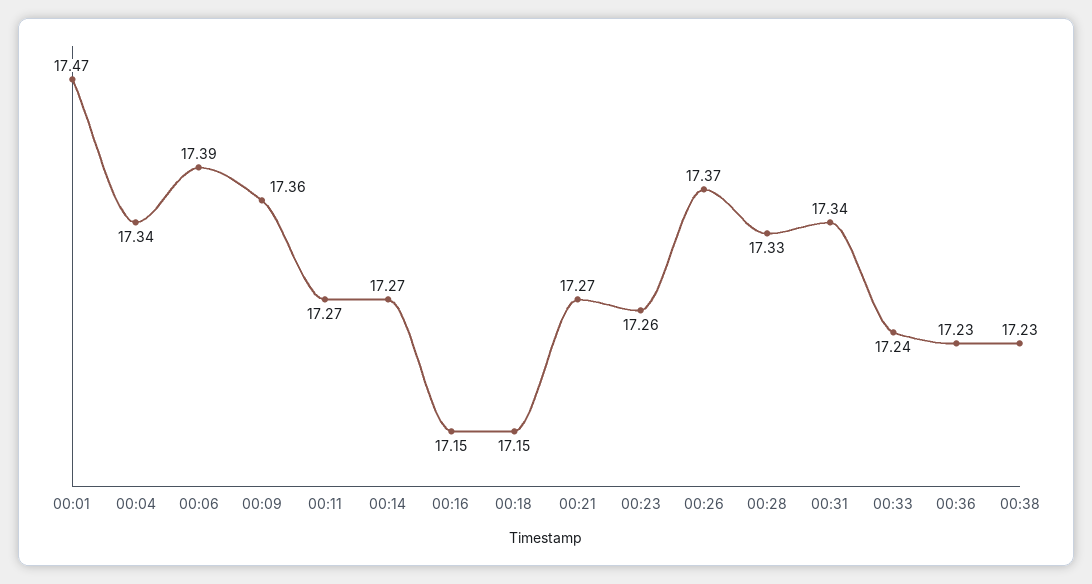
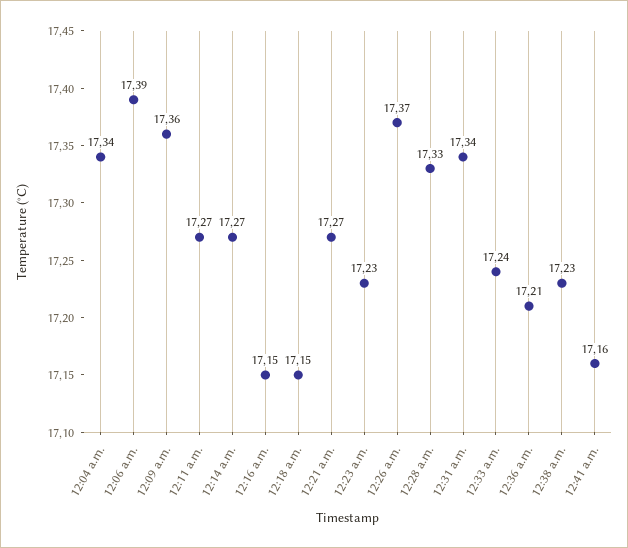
00:01: 17.47 -> none
00:23: 17.26 -> 17.23
00:36: 17.23 -> 17.21
12:41 a.m.: none -> 17.16

